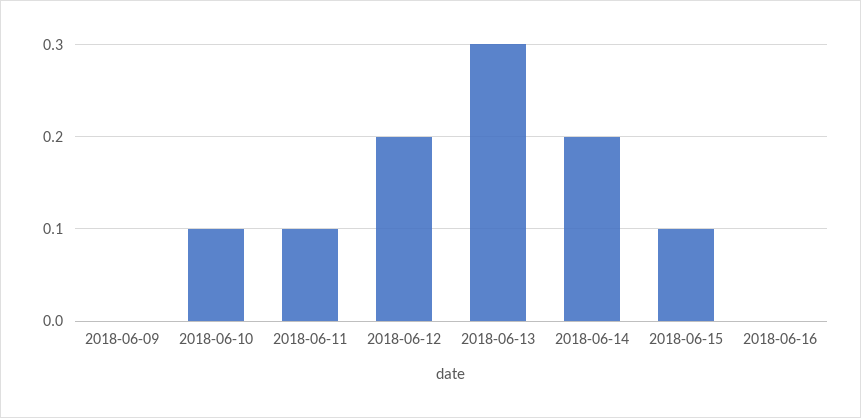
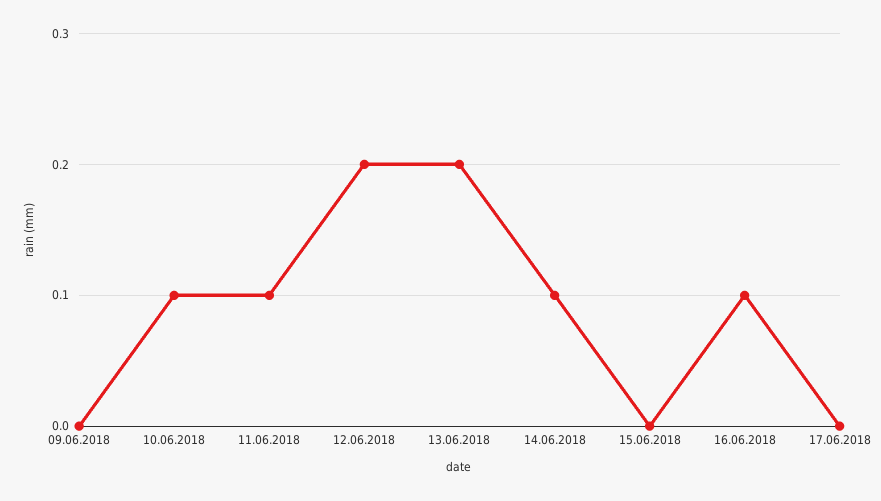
2018-06-13: 0.3 -> 0.2
2018-06-14: 0.2 -> 0.1
2018-06-15: 0.1 -> 0
2018-06-16: 0 -> 0.1
17.06.2018: none -> 0

